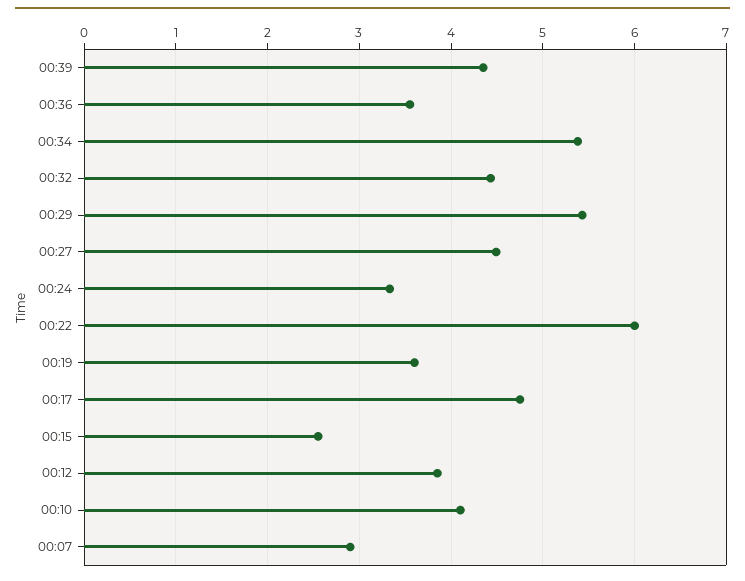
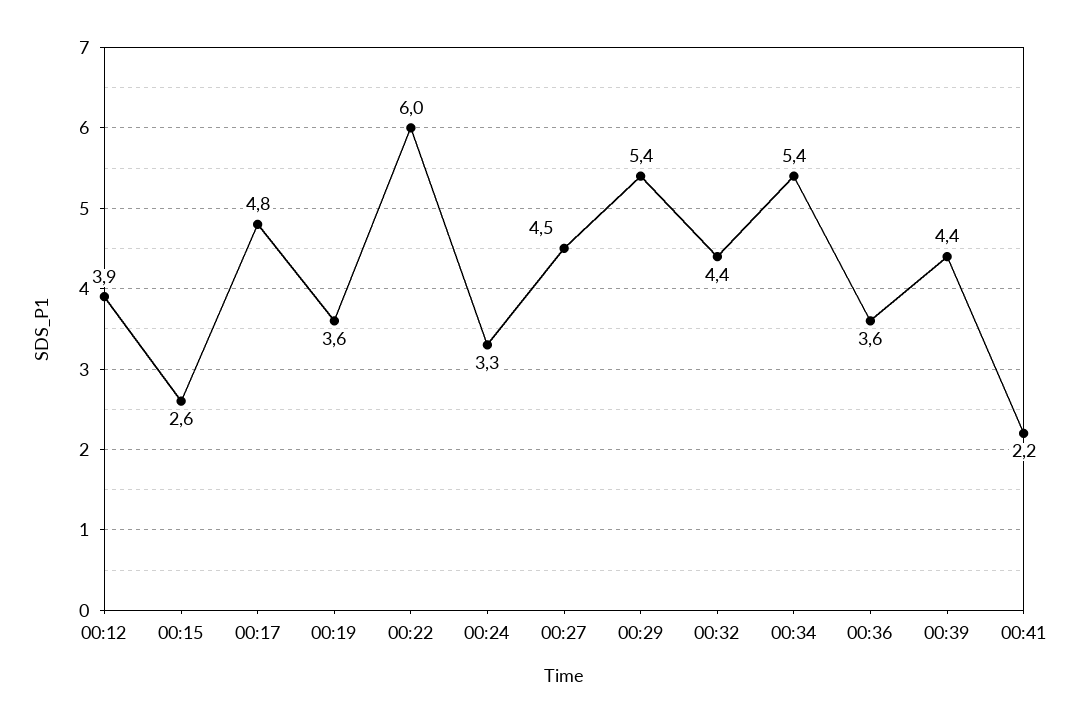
00:10: 4.1 -> none
00:07: 2.9 -> none
00:41: none -> 2.2

